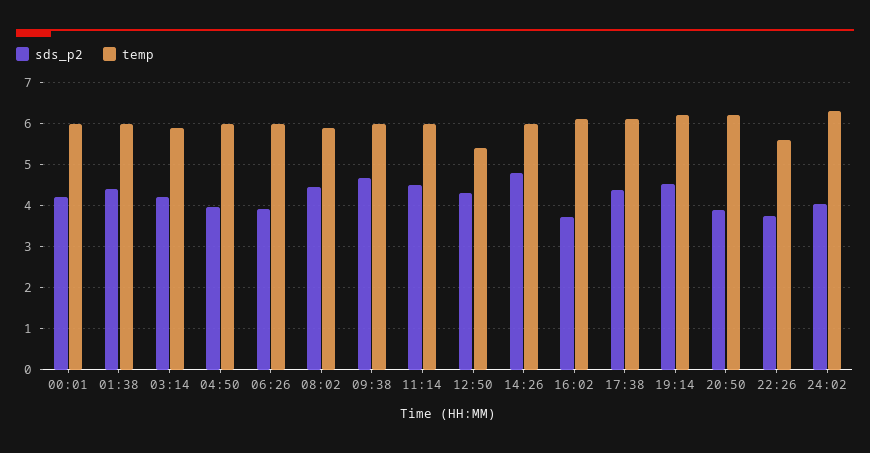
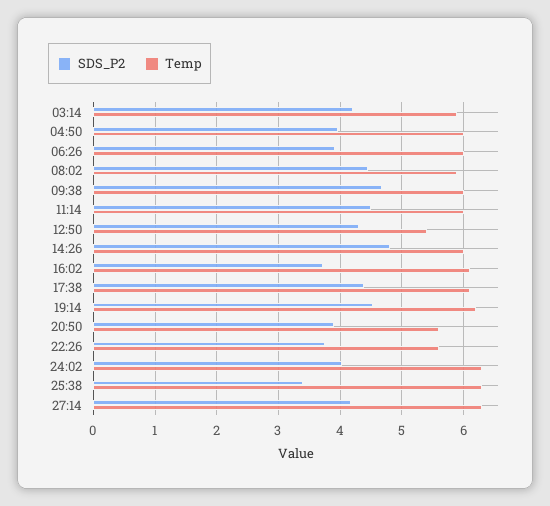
sds_p2, 00:01: 4.2 -> none
temp, 00:01: 6 -> none
sds_p2, 01:38: 4.4 -> none
temp, 01:38: 6 -> none
temp, 20:50: 6.2 -> 5.6
sds_p2, 25:38: none -> 3.4
temp, 25:38: none -> 6.3
sds_p2, 27:14: none -> 4.2
temp, 27:14: none -> 6.3

